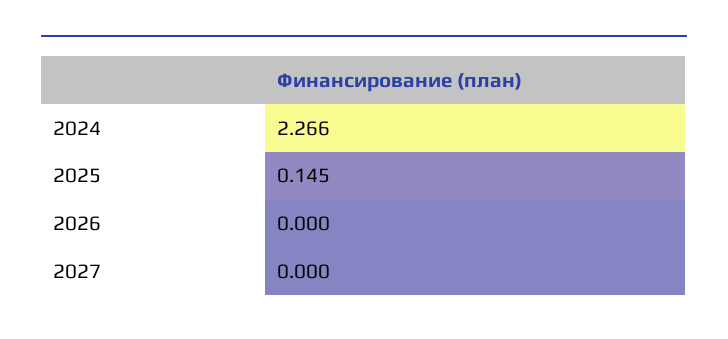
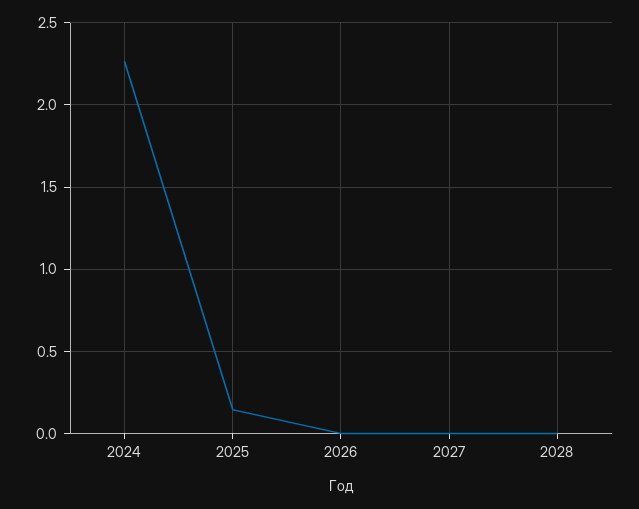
2028: none -> 0

